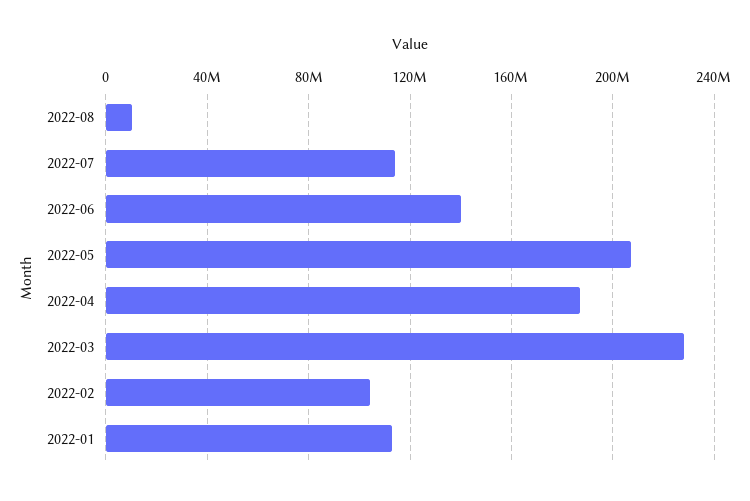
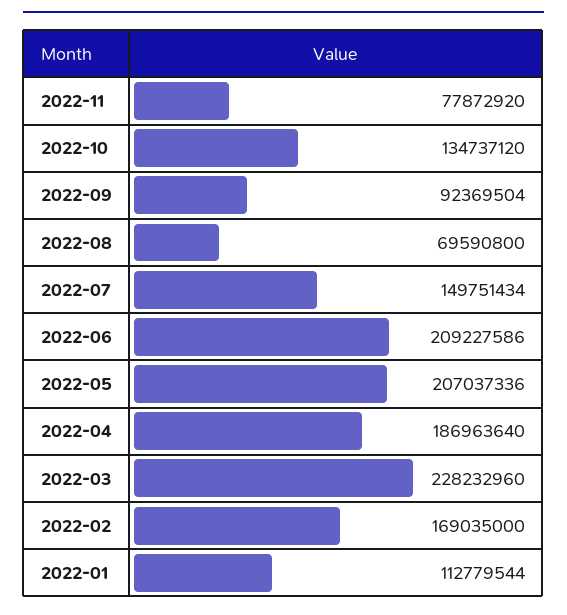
2022-08: 10000000 -> 69590800
2022-07: 115000000 -> 149751434
2022-06: 140000000 -> 209227586
2022-02: 105000000 -> 169035000
2022-11: none -> 77872920
2022-10: none -> 134737120
2022-09: none -> 92369504

